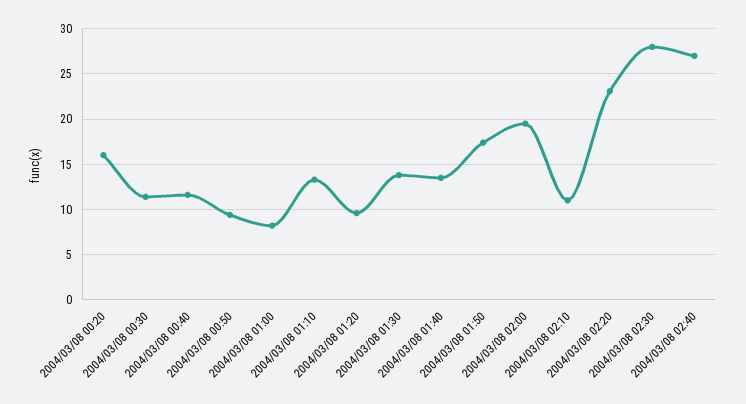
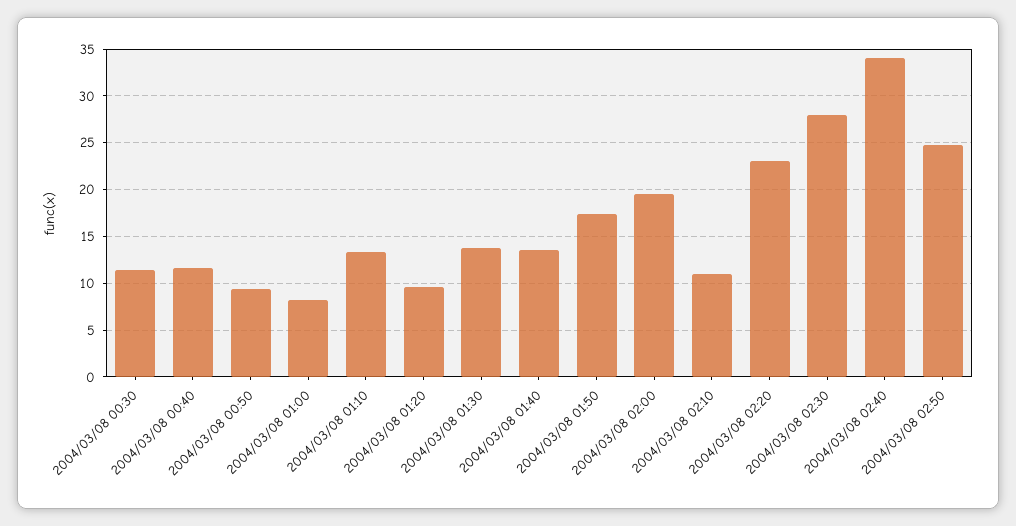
2004/03/08 00:20: 16 -> none
2004/03/08 02:40: 27 -> 34
2004/03/08 02:50: none -> 25

